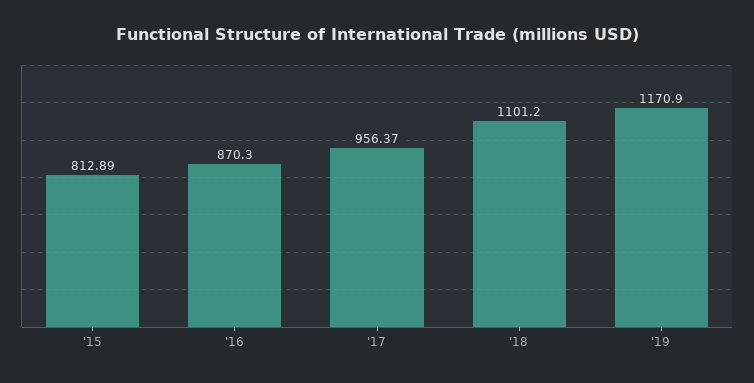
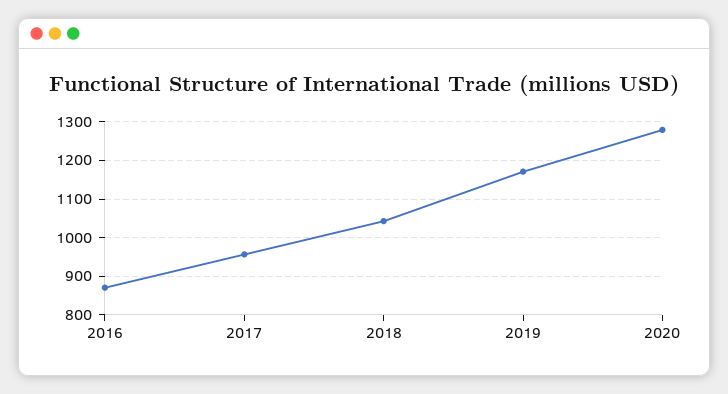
'15: 812.89 -> none
'18: 1101.2 -> 1040
2020: none -> 1280

